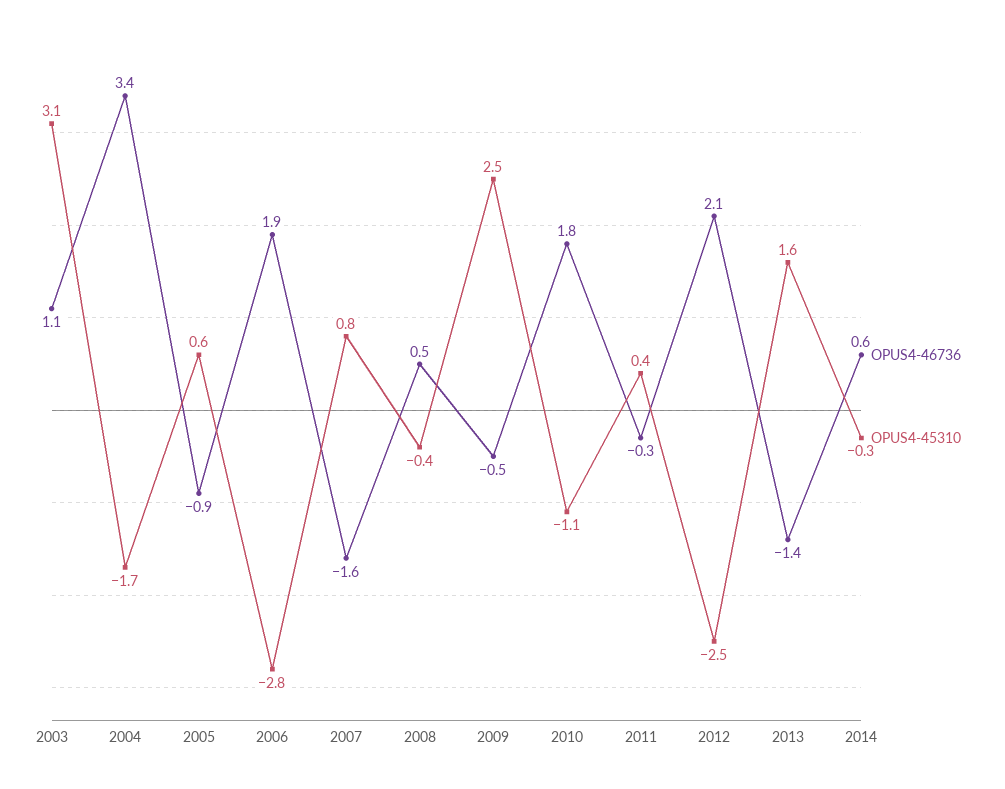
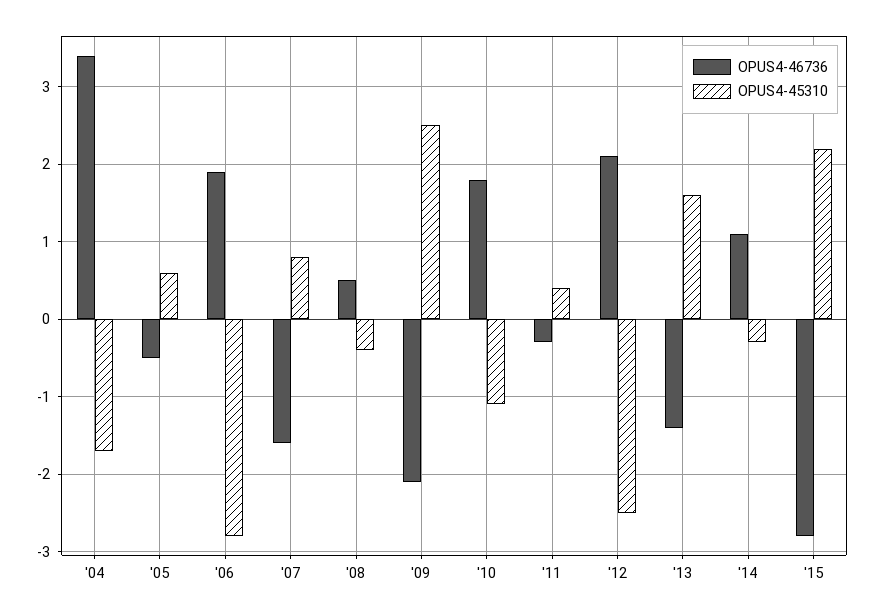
OPUS4-46736, 2003: 1.1 -> none
OPUS4-45310, 2003: 3.1 -> none
OPUS4-46736, 2005: -0.9 -> -0.5
OPUS4-46736, 2009: -0.5 -> -2.1
OPUS4-46736, 2014: 0.6 -> 1.1
OPUS4-46736, '15: none -> -2.8
OPUS4-45310, '15: none -> 2.2

